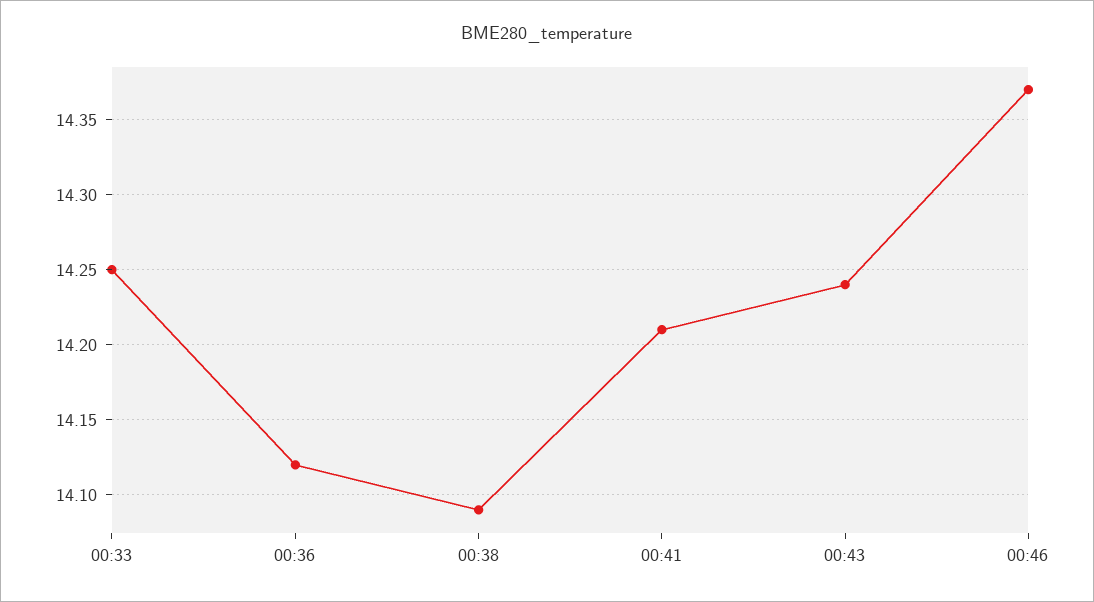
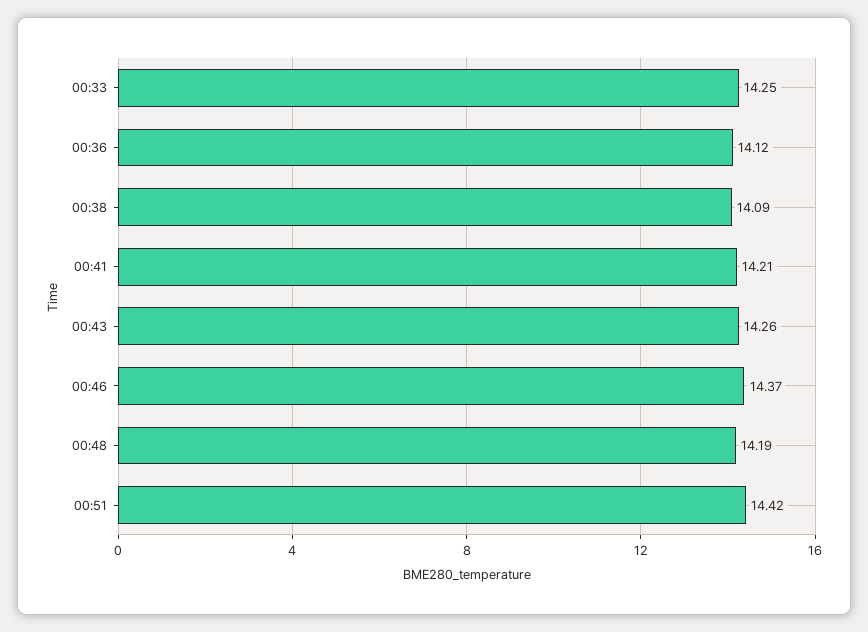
00:43: 14.24 -> 14.26
00:48: none -> 14.19
00:51: none -> 14.42

